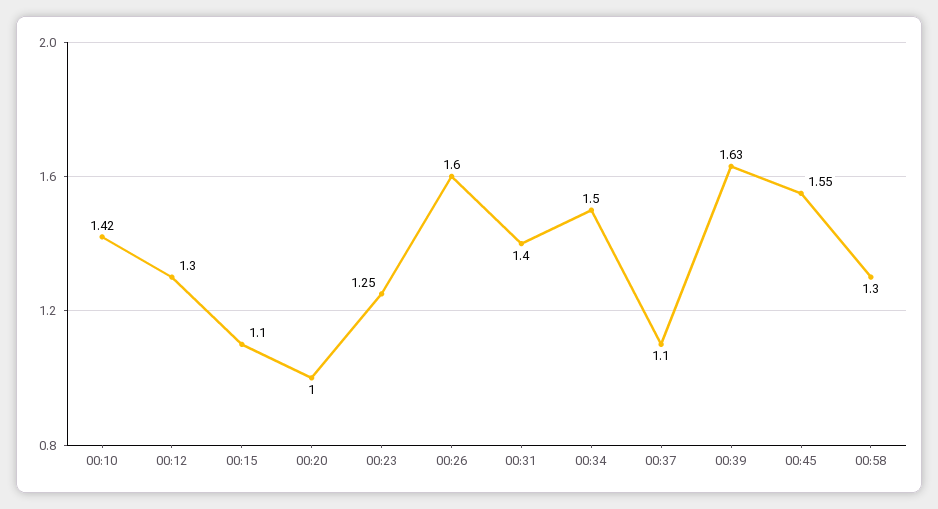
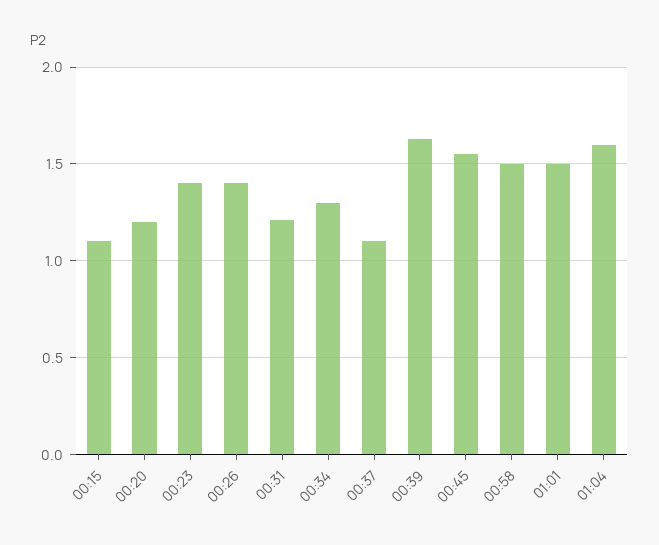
00:10: 1.42 -> none
00:12: 1.3 -> none
00:20: 1 -> 1.2
00:23: 1.25 -> 1.4
00:26: 1.6 -> 1.4
00:31: 1.4 -> 1.2
00:34: 1.5 -> 1.3
00:58: 1.3 -> 1.5
01:01: none -> 1.5
01:04: none -> 1.6

